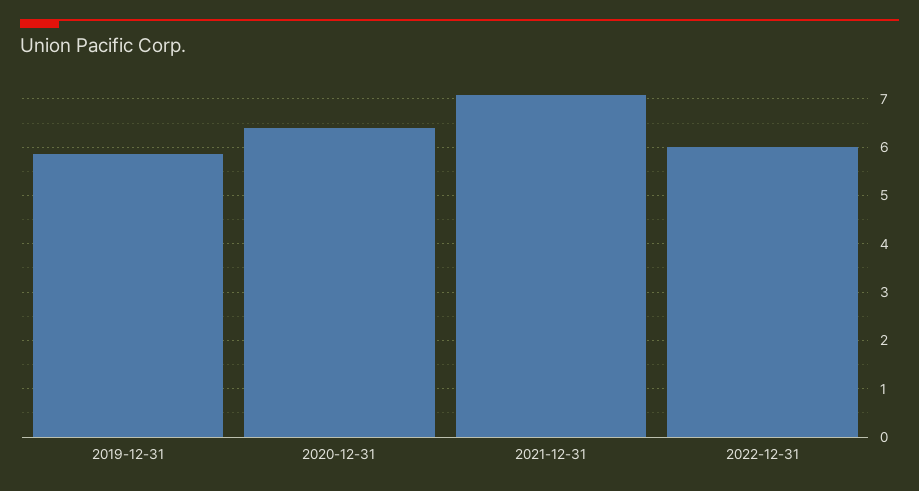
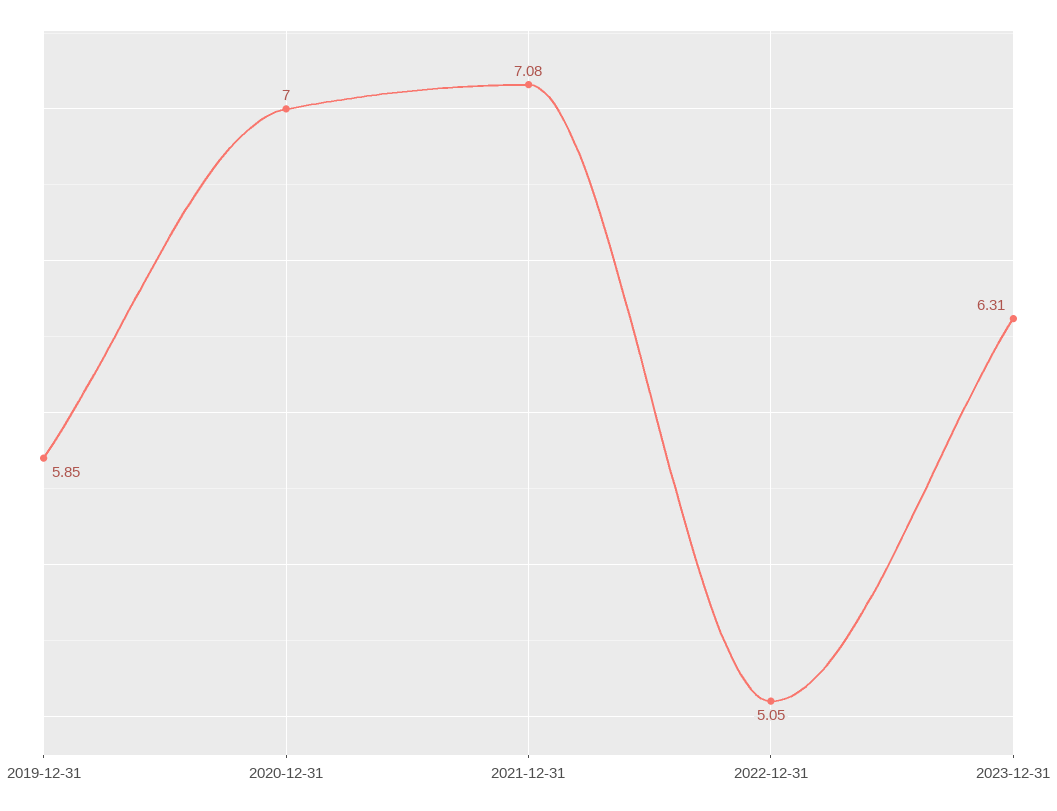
2020-12-31: 6.4 -> 7
2022-12-31: 6 -> 5.05
2023-12-31: none -> 6.31

